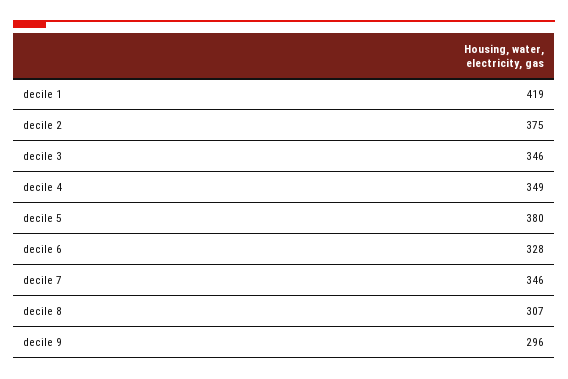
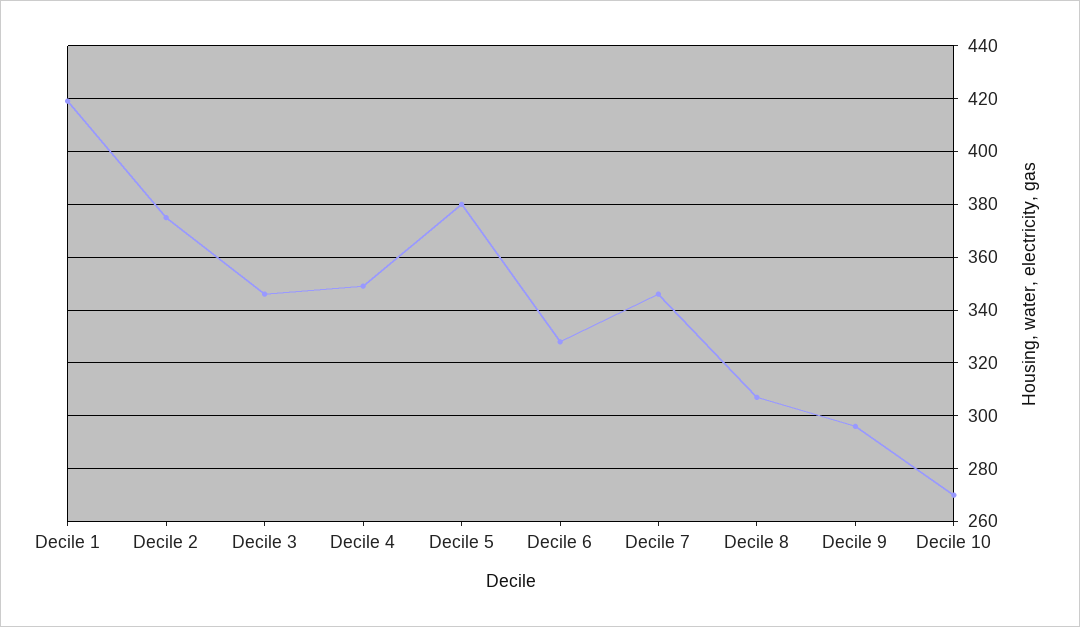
Decile 10: none -> 270

